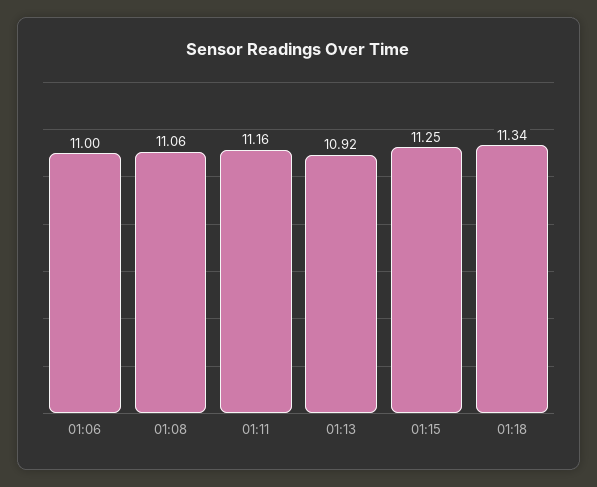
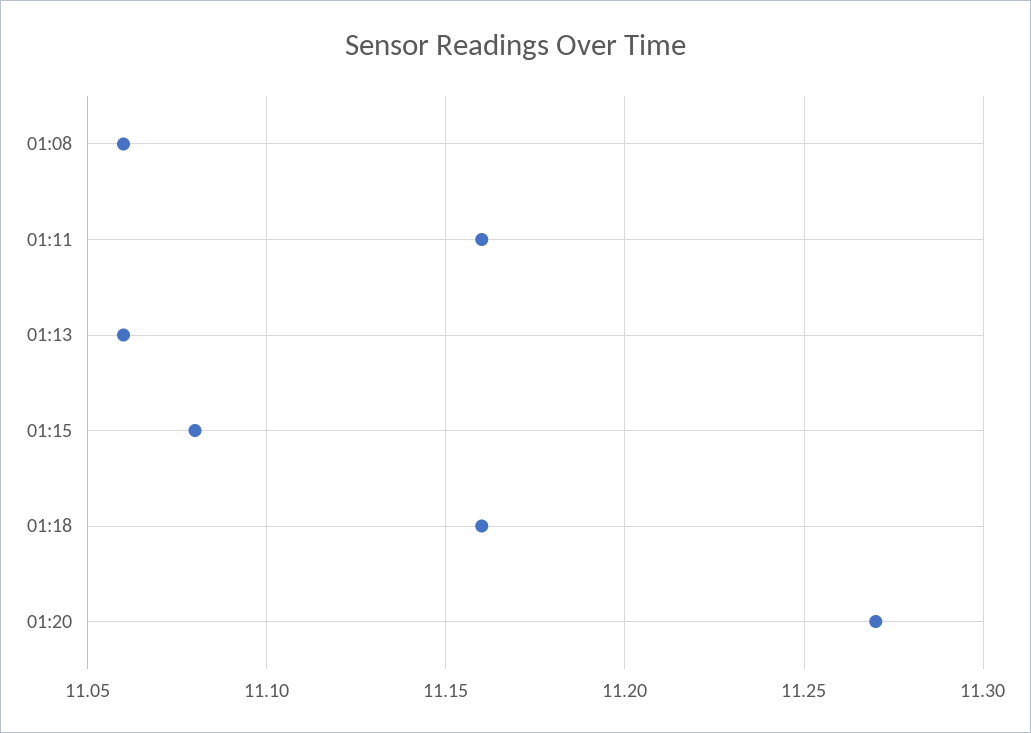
01:06: 11 -> none
01:13: 10.92 -> 11.06
01:15: 11.25 -> 11.08
01:18: 11.34 -> 11.16
01:20: none -> 11.27

